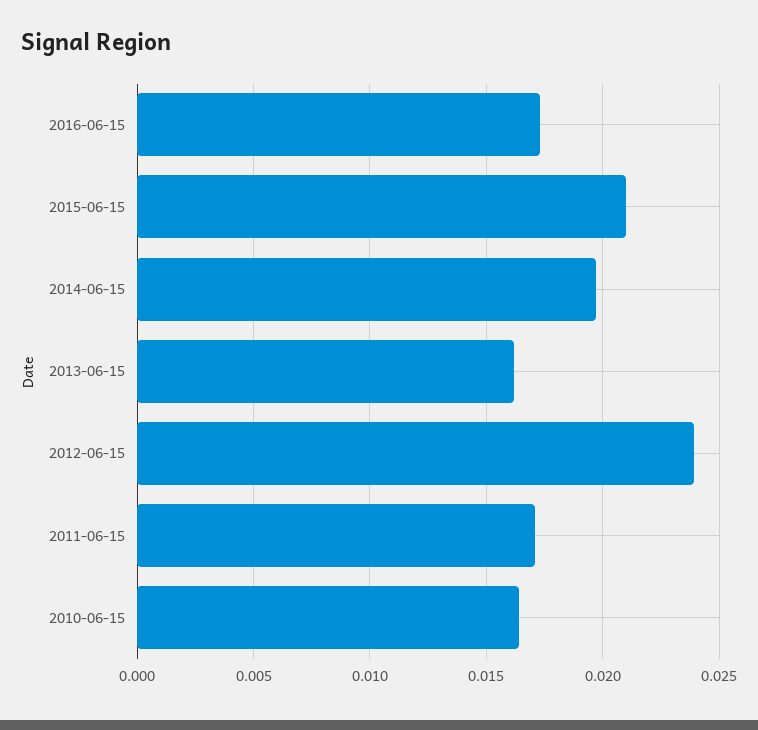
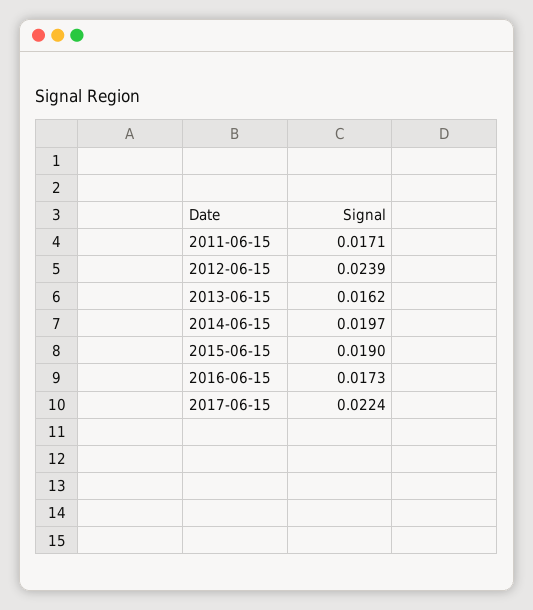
2015-06-15: 0.021 -> 0.019
2010-06-15: 0.0165 -> none
2017-06-15: none -> 0.0224

